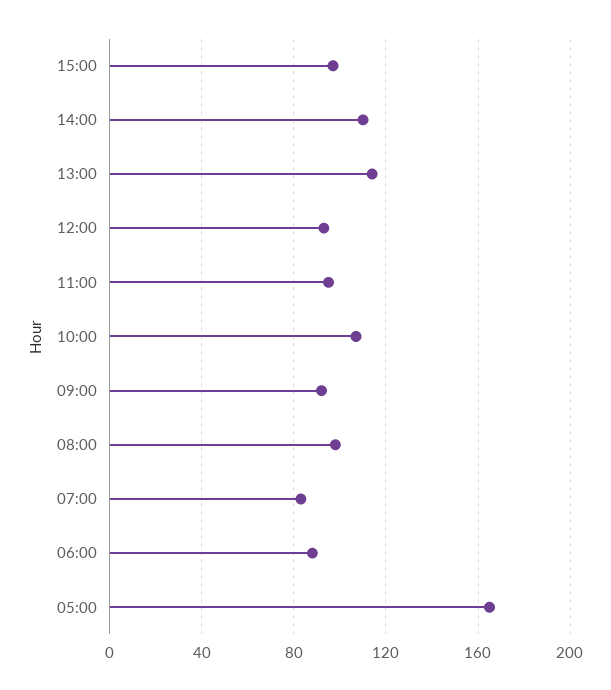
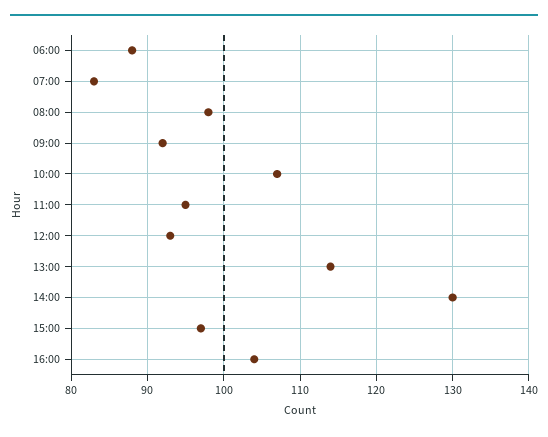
14:00: 110 -> 130
05:00: 165 -> none
16:00: none -> 104

